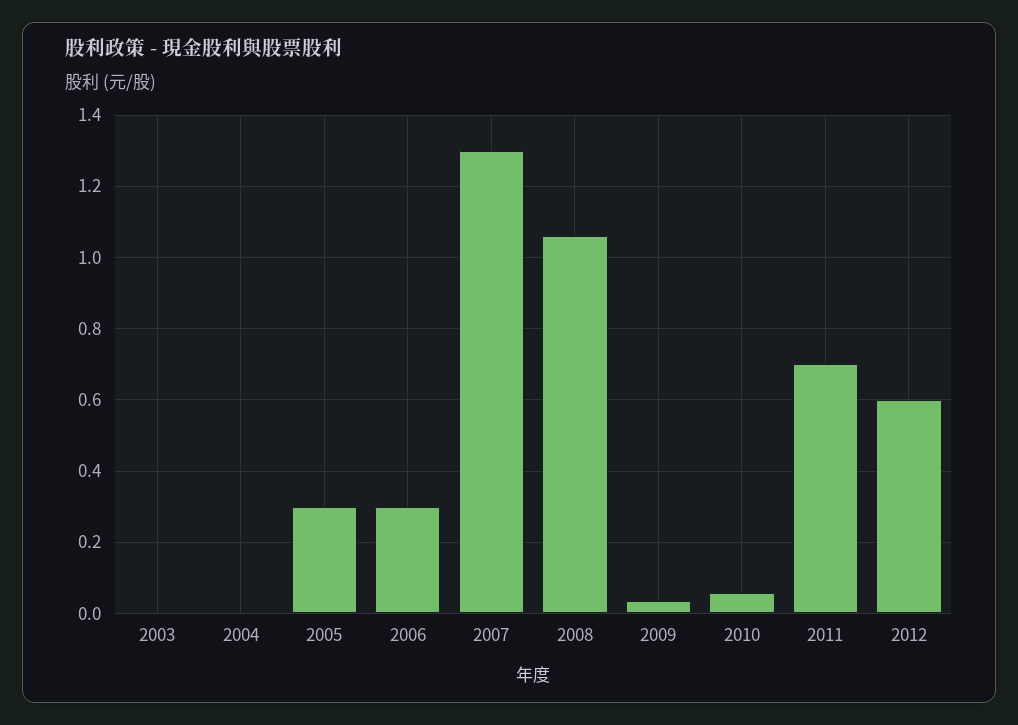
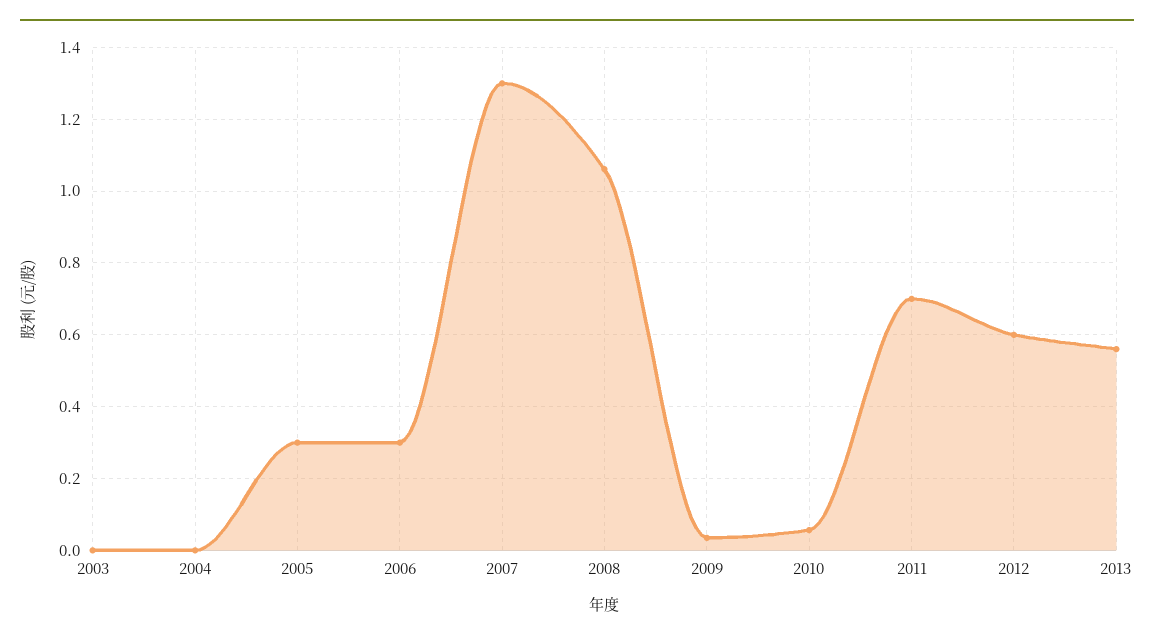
2013: none -> 0.56

